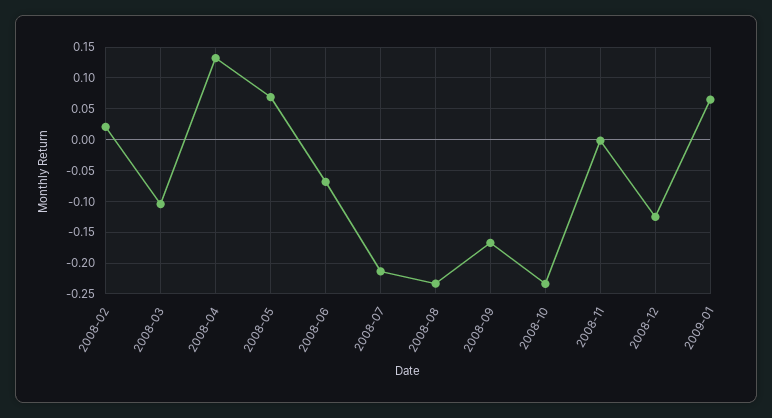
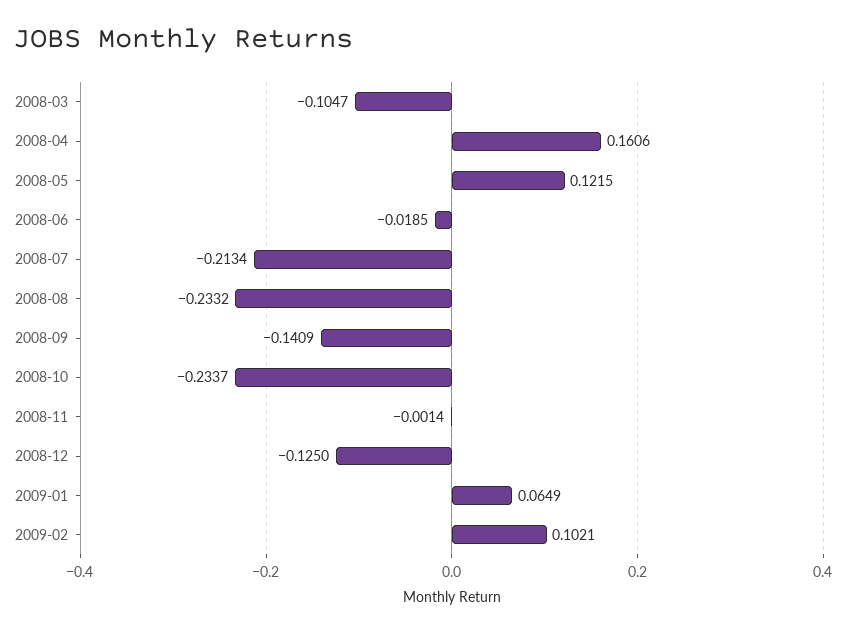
2008-02: 0.02 -> none
2008-04: 0.13 -> 0.1606
2008-05: 0.07 -> 0.1215
2008-06: -0.07 -> -0.0185
2008-09: -0.17 -> -0.1409
2009-02: none -> 0.1021

